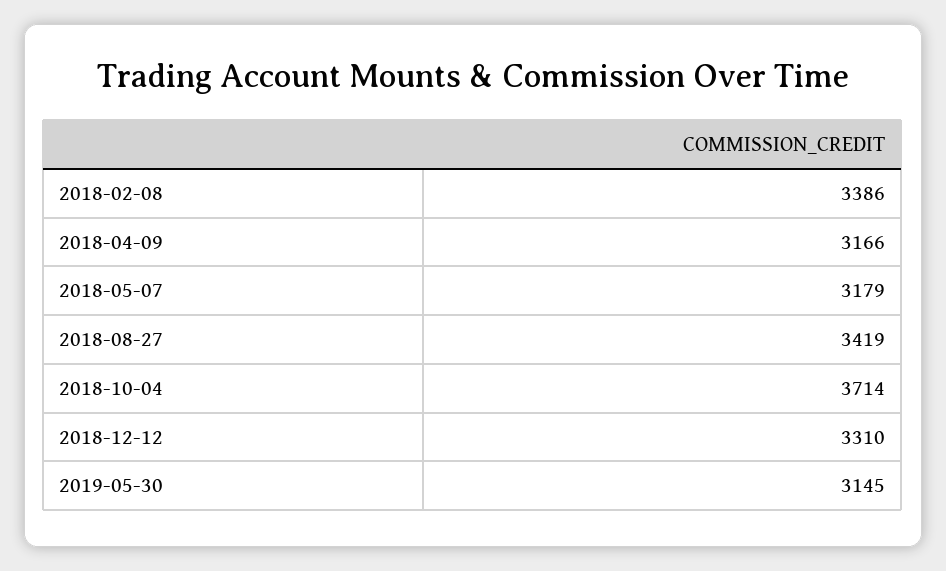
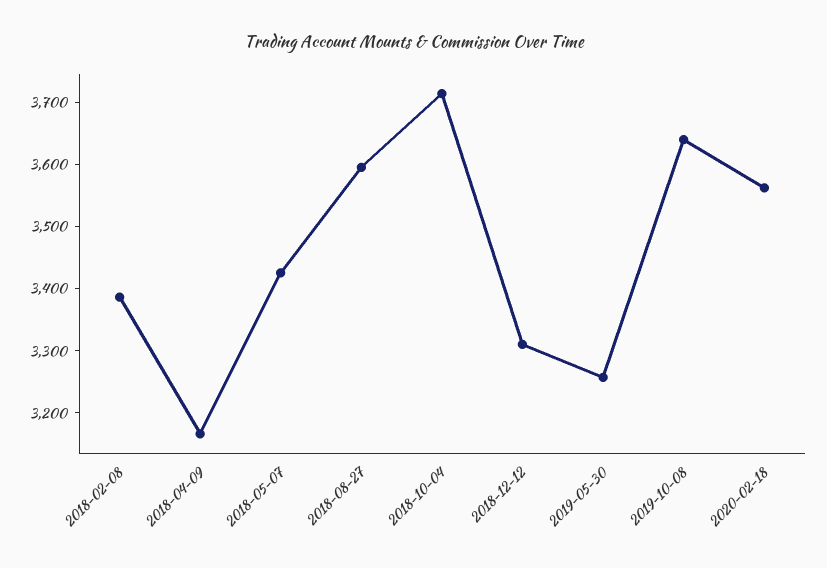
2018-05-07: 3179 -> 3420
2018-08-27: 3419 -> 3600
2019-05-30: 3145 -> 3260
2019-10-08: none -> 3640
2020-02-18: none -> 3560

